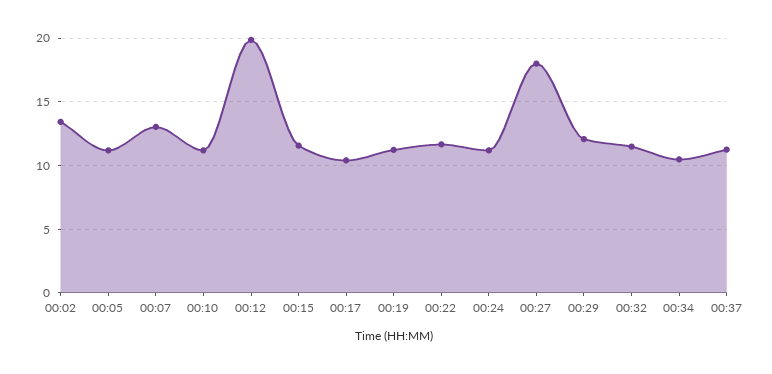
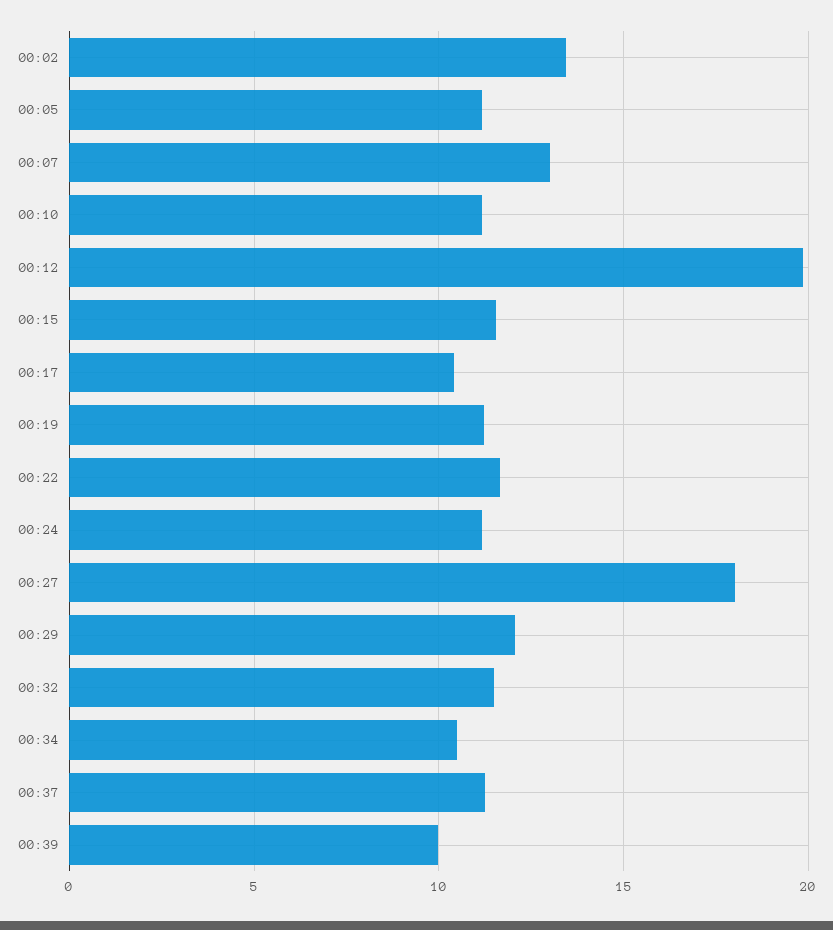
00:39: none -> 10

